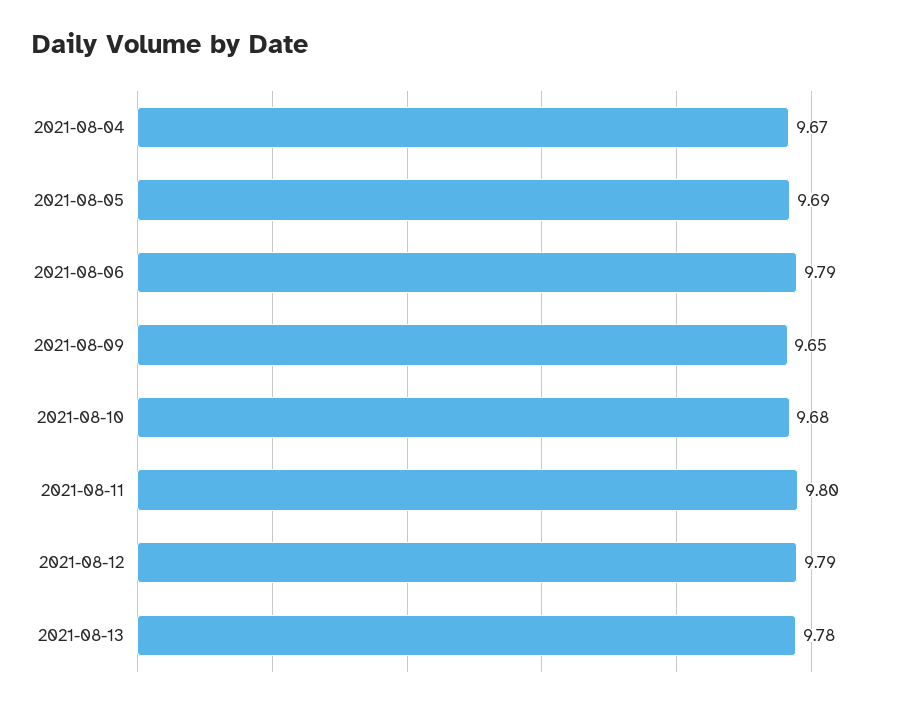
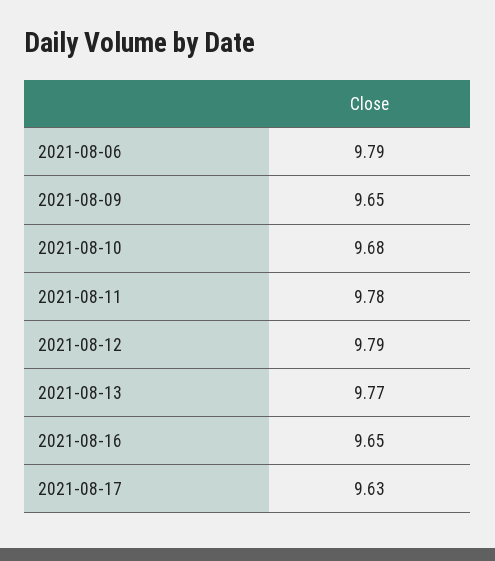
2021-08-04: 9.67 -> none
2021-08-05: 9.69 -> none
2021-08-11: 9.8 -> 9.78
2021-08-13: 9.78 -> 9.77
2021-08-16: none -> 9.65
2021-08-17: none -> 9.63

